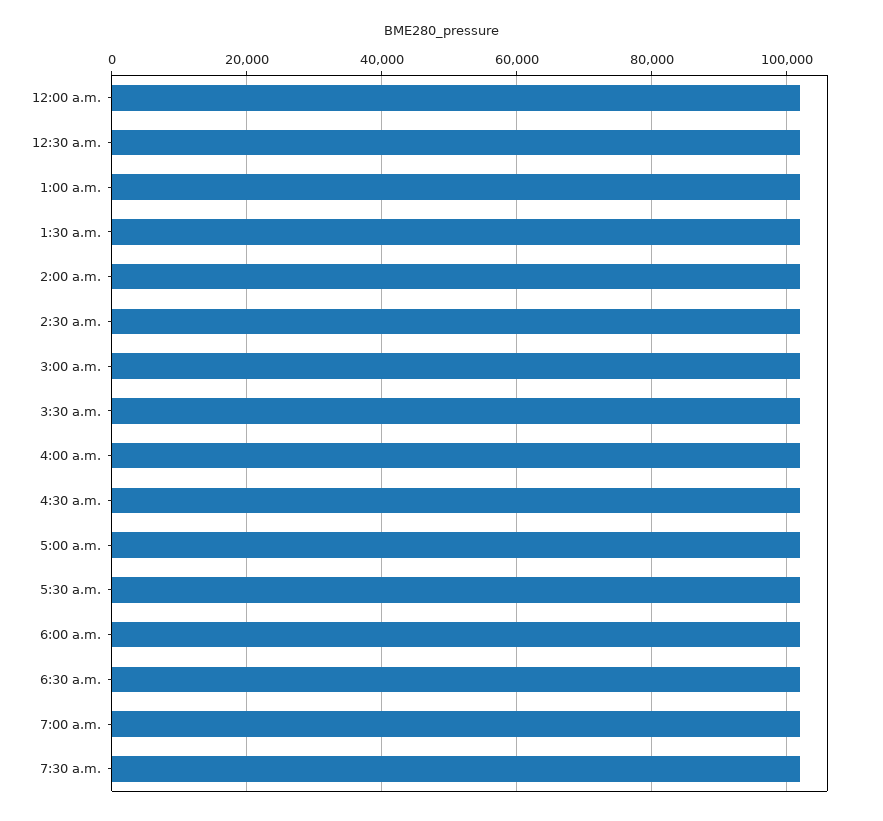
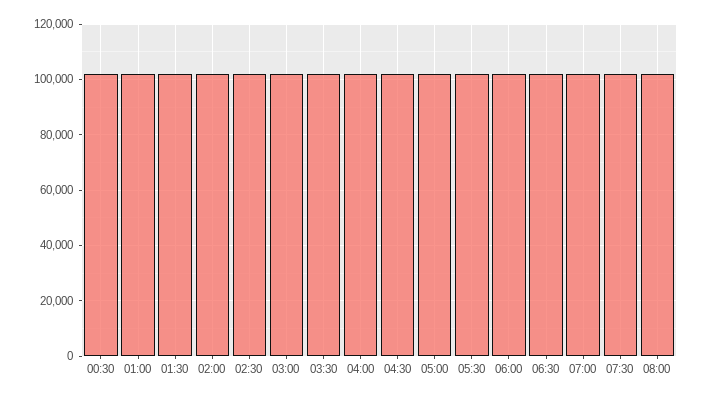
12:00 a.m.: 102000 -> none
08:00: none -> 102500

